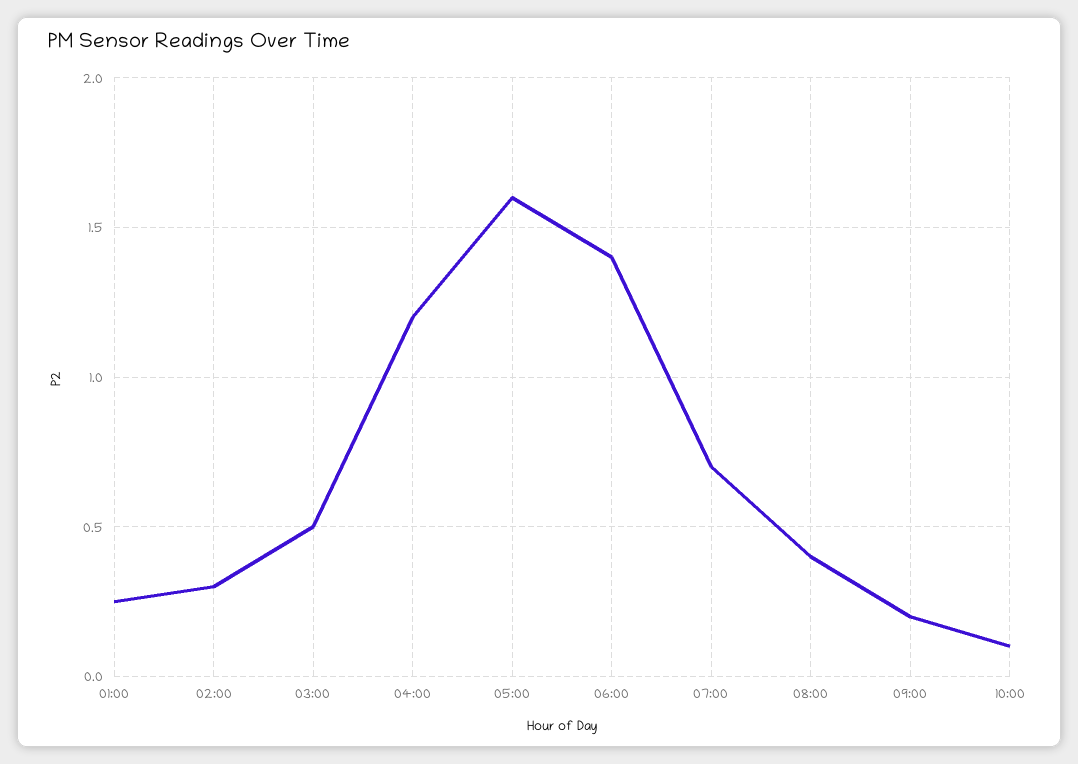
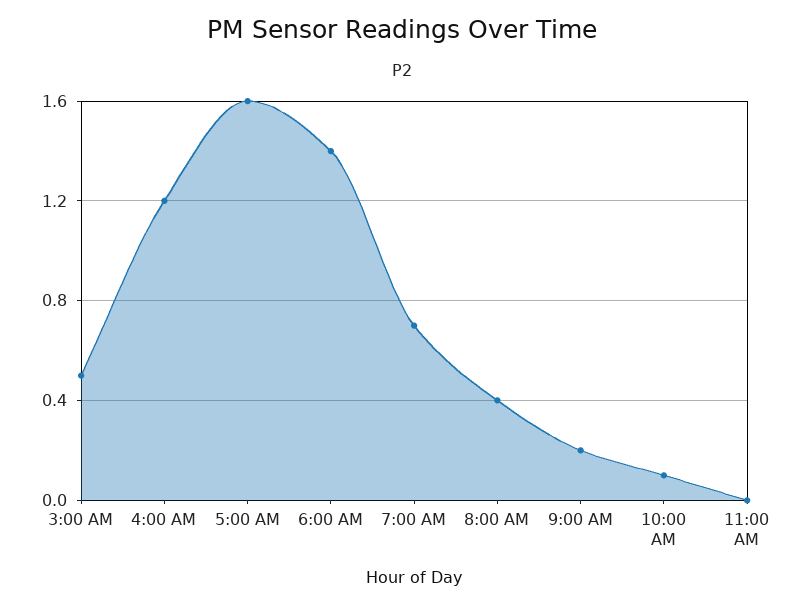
01:00: 0.25 -> none
02:00: 0.3 -> none
11:00 AM: none -> 0

